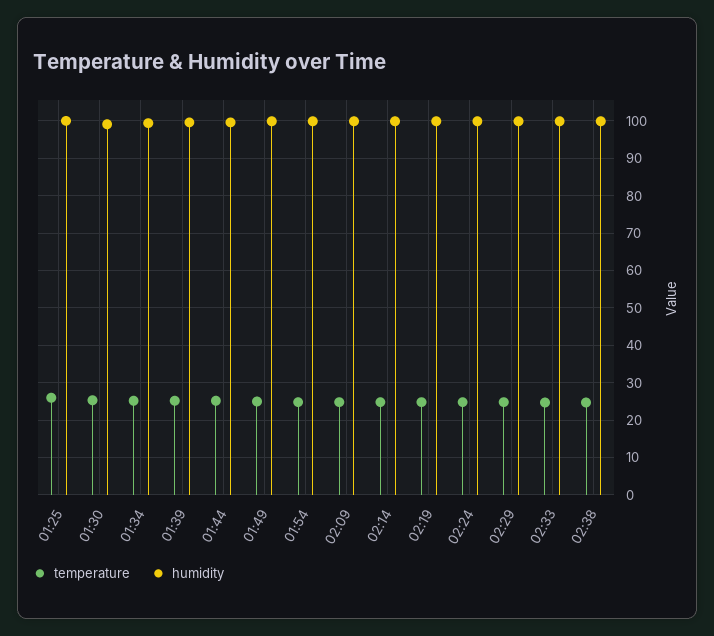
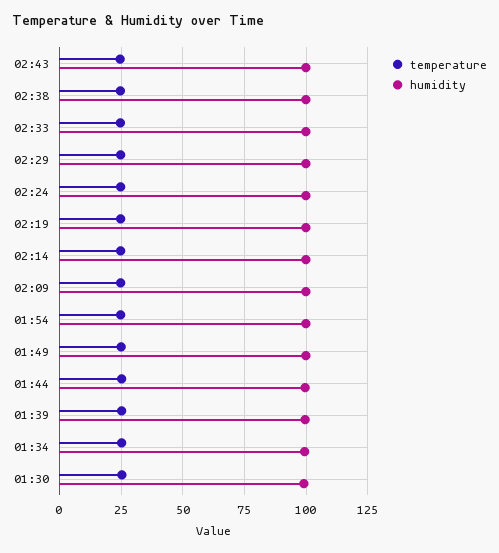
temperature, 01:25: 26 -> none
humidity, 01:25: 100 -> none
temperature, 02:43: none -> 25
humidity, 02:43: none -> 100

